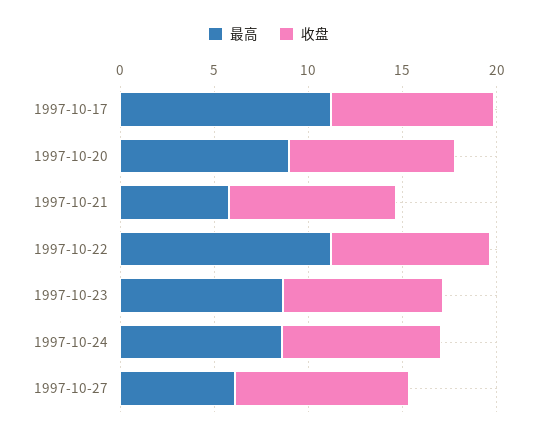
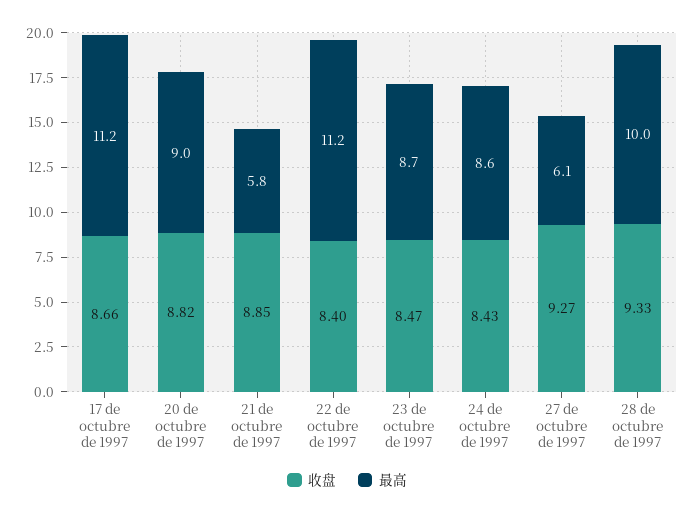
收盘, 28 de octubre de 1997: none -> 9.33
最高, 28 de octubre de 1997: none -> 10

